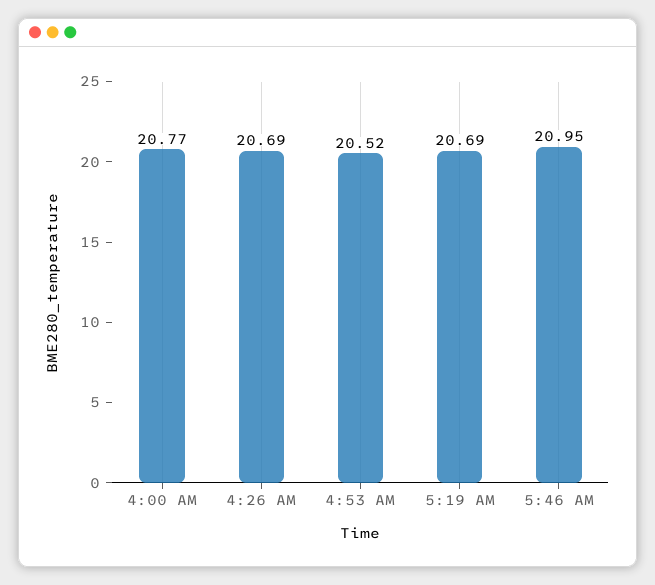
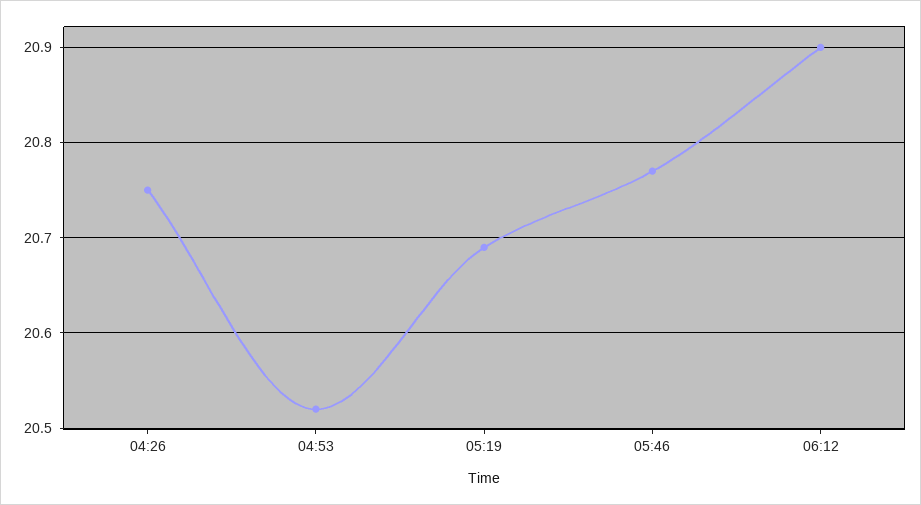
4:00 AM: 20.77 -> none
4:26 AM: 20.69 -> 20.75
5:46 AM: 20.95 -> 20.77
06:12: none -> 20.9

